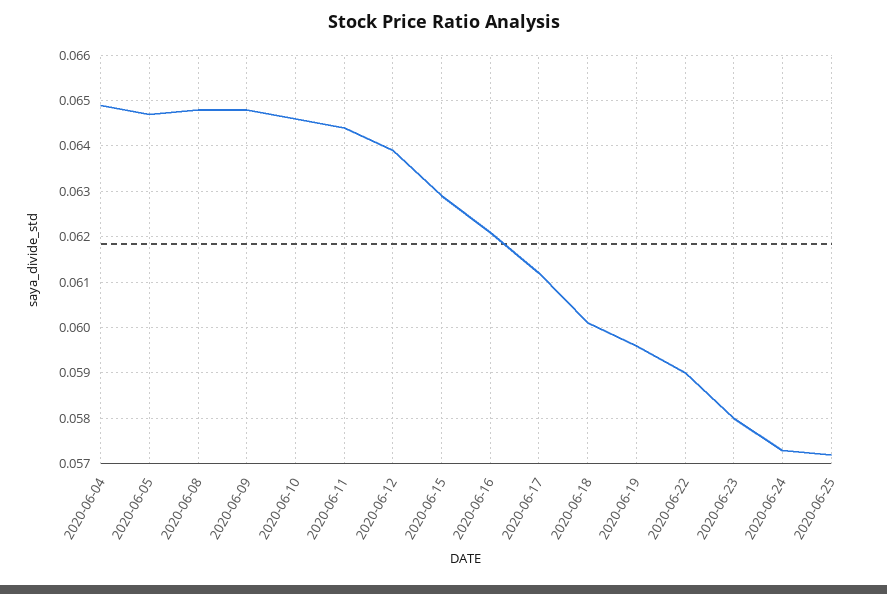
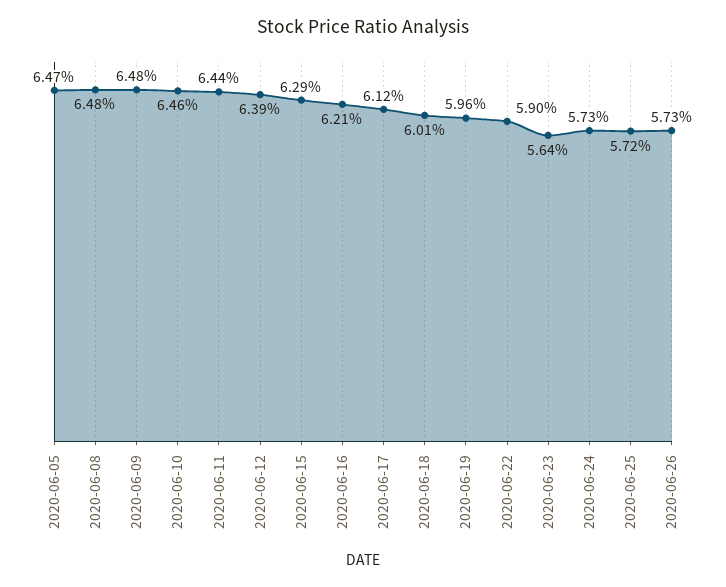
2020-06-04: 0.065 -> none
2020-06-23: 0.058 -> 0.0564
2020-06-26: none -> 0.0573

